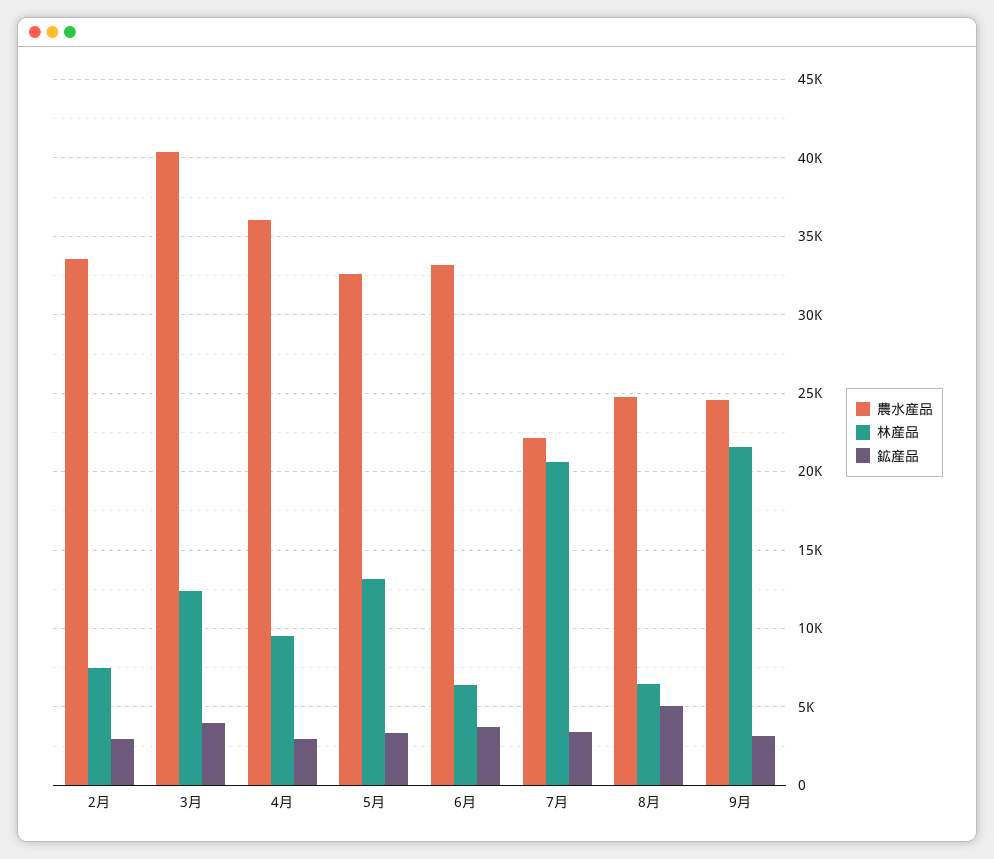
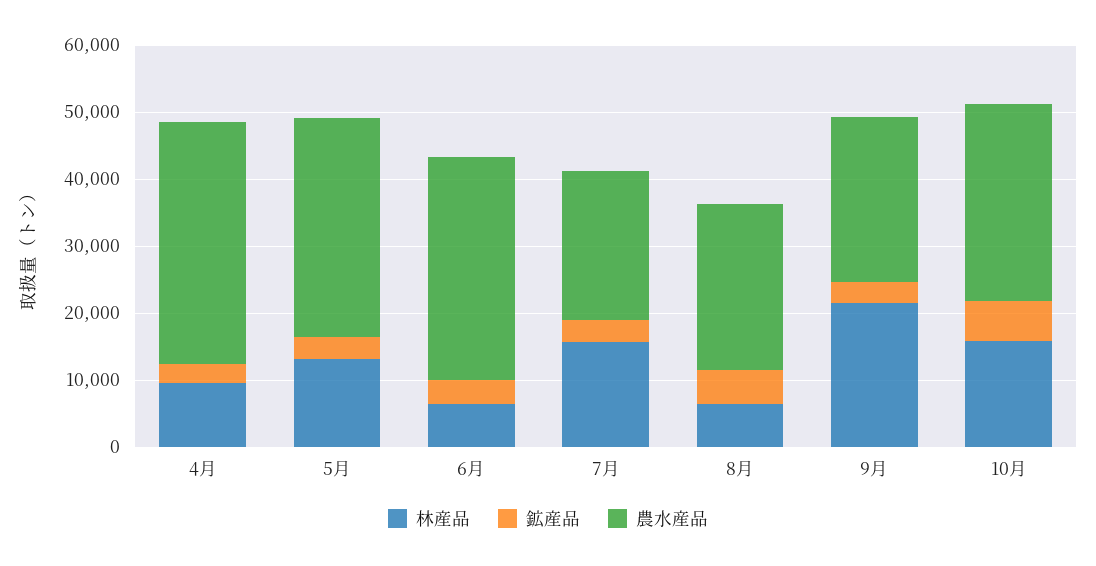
農水産品, 2月: 33500 -> none
林産品, 2月: 7500 -> none
鉱産品, 2月: 3000 -> none
農水産品, 3月: 40500 -> none
林産品, 3月: 12500 -> none
鉱産品, 3月: 4000 -> none
林産品, 7月: 20500 -> 16000
林産品, 10月: none -> 16000
鉱産品, 10月: none -> 6000
農水産品, 10月: none -> 30000

